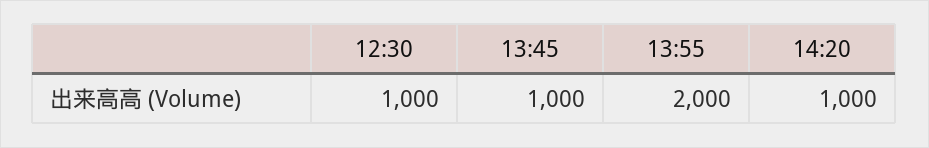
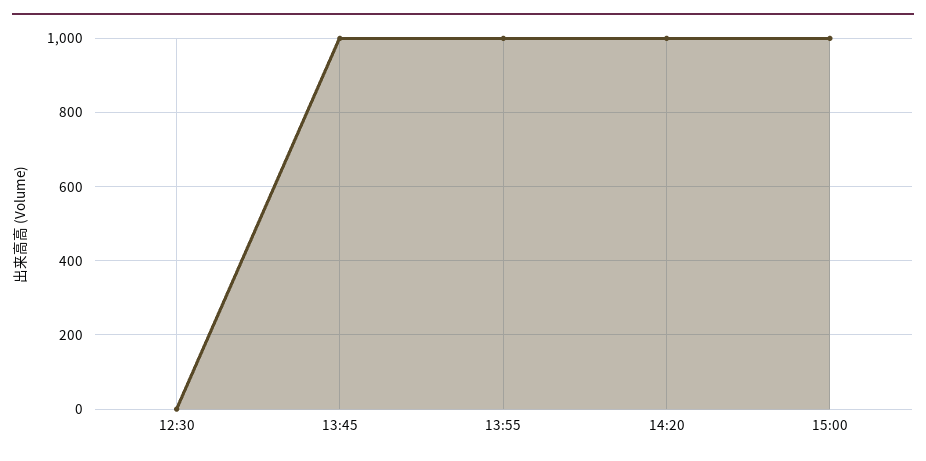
12:30: 1000 -> 0
13:55: 2000 -> 1000
15:00: none -> 1000

